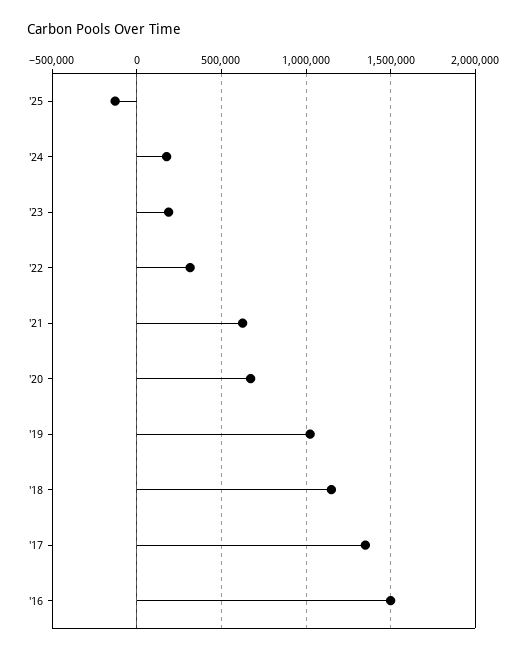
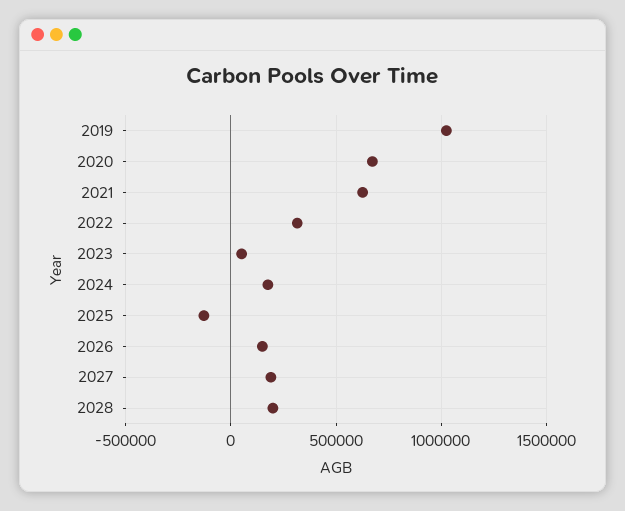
'23: 200000 -> 50000
'18: 1150000 -> none
'17: 1350000 -> none
'16: 1500000 -> none
2026: none -> 150000
2027: none -> 200000
2028: none -> 200000

